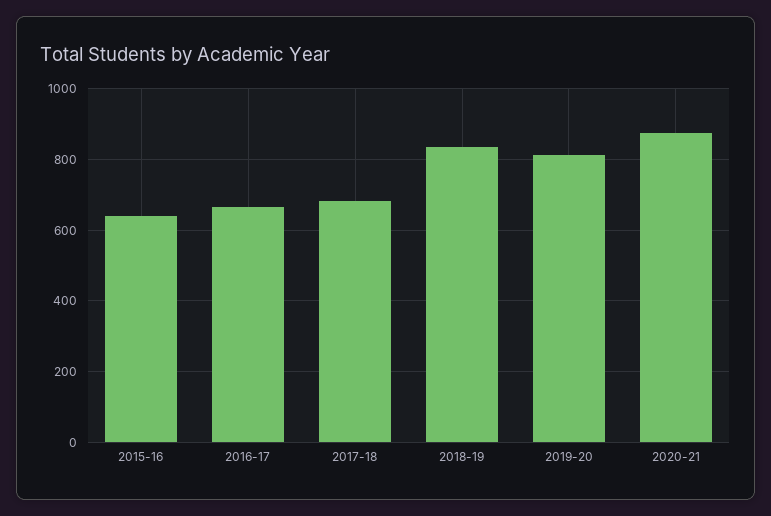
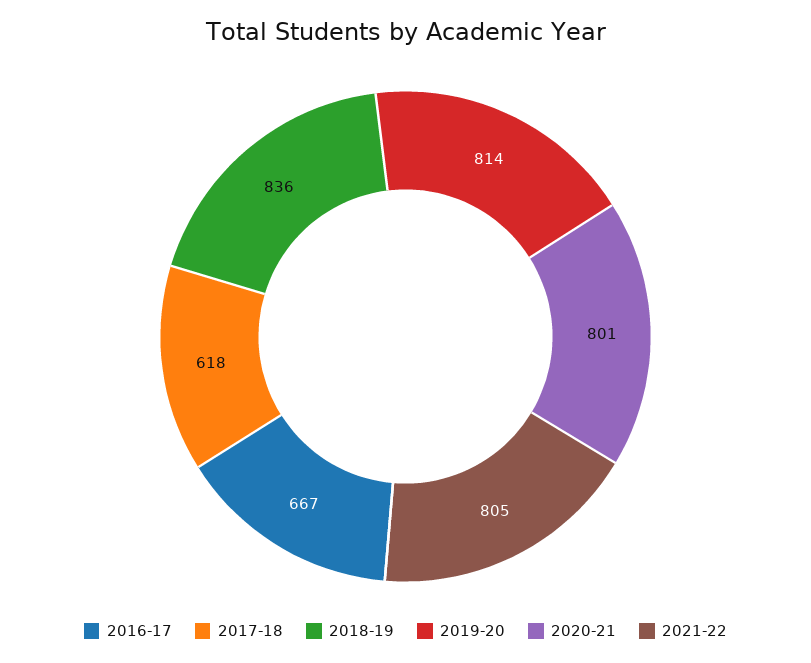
2015-16: 640 -> none
2017-18: 680 -> 618
2020-21: 880 -> 801
2021-22: none -> 805

